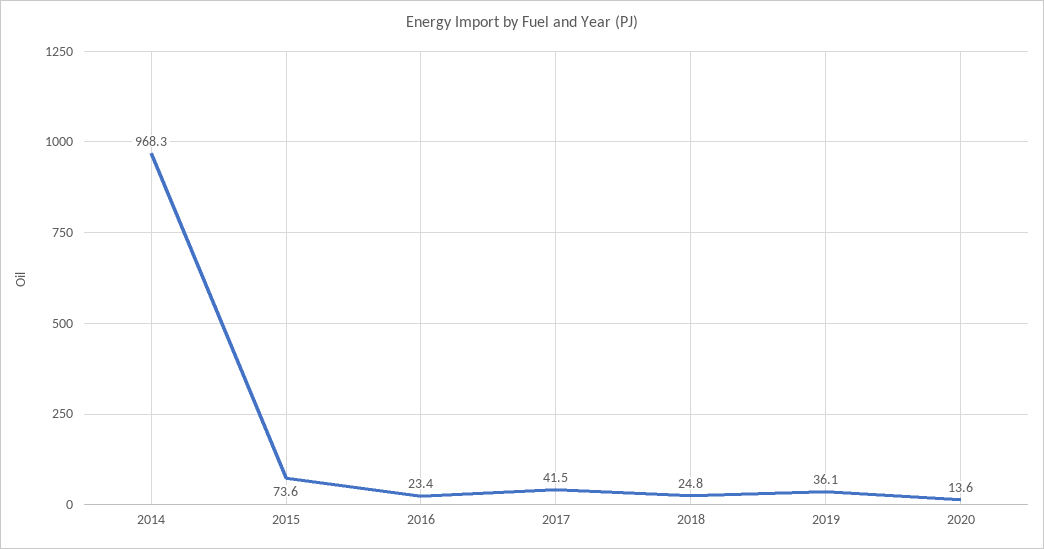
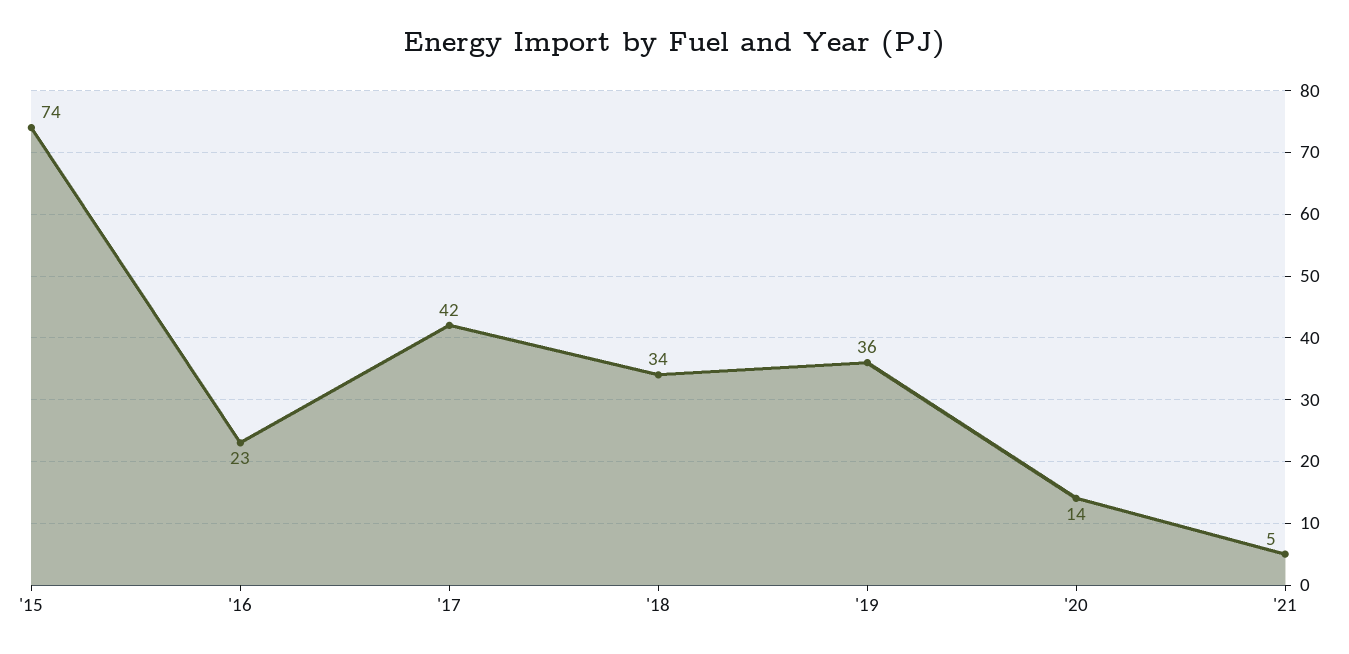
2014: 968.3 -> none
2018: 24.8 -> 34
'21: none -> 5

